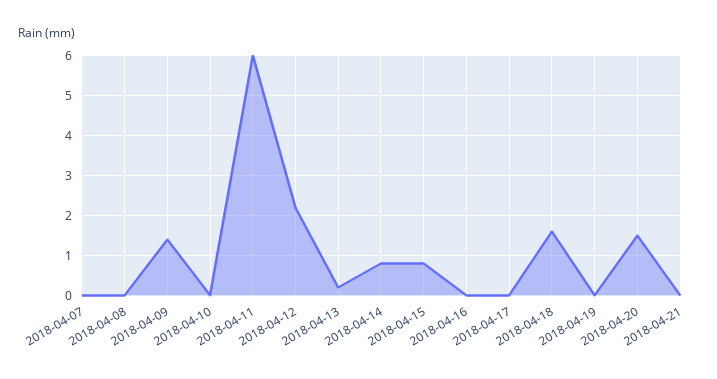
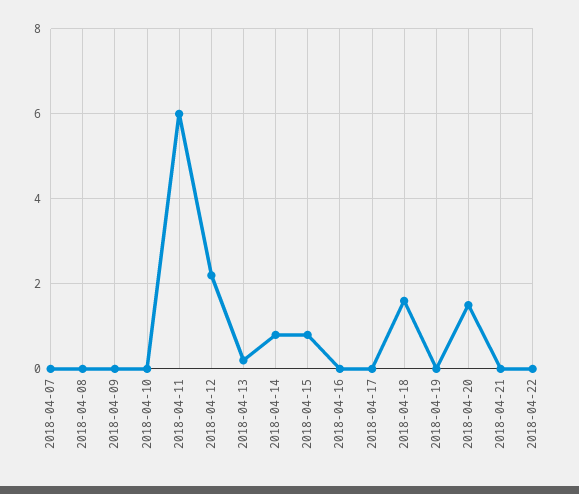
2018-04-09: 1.5 -> 0
2018-04-22: none -> 0

